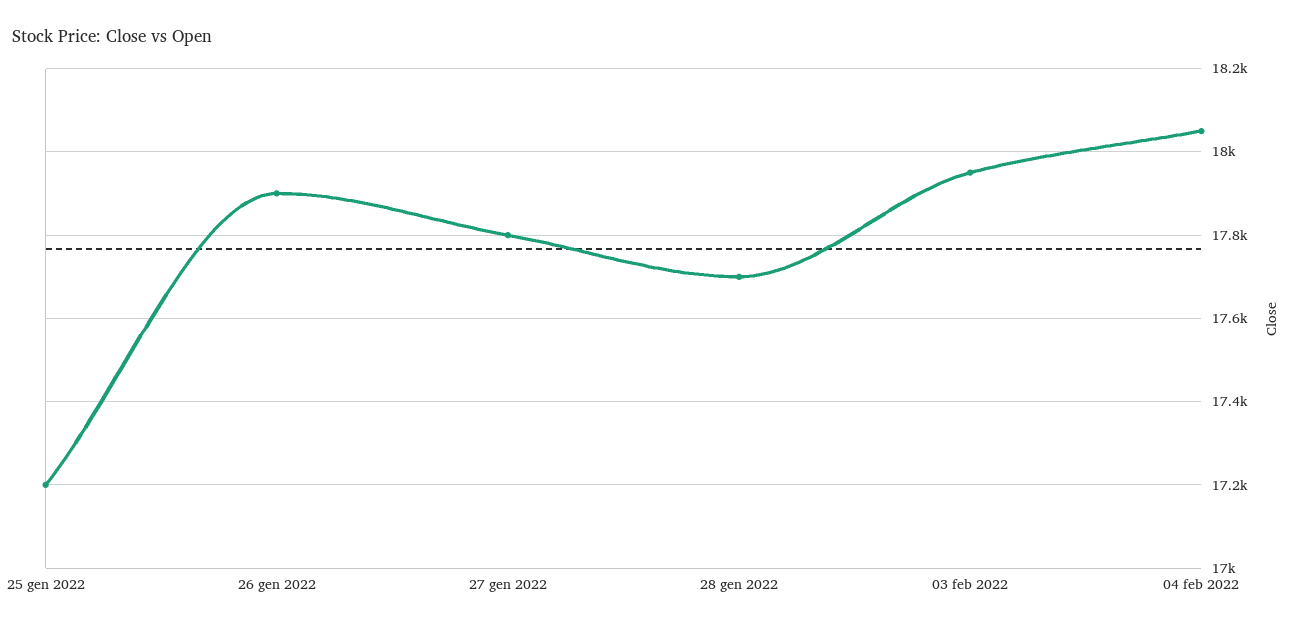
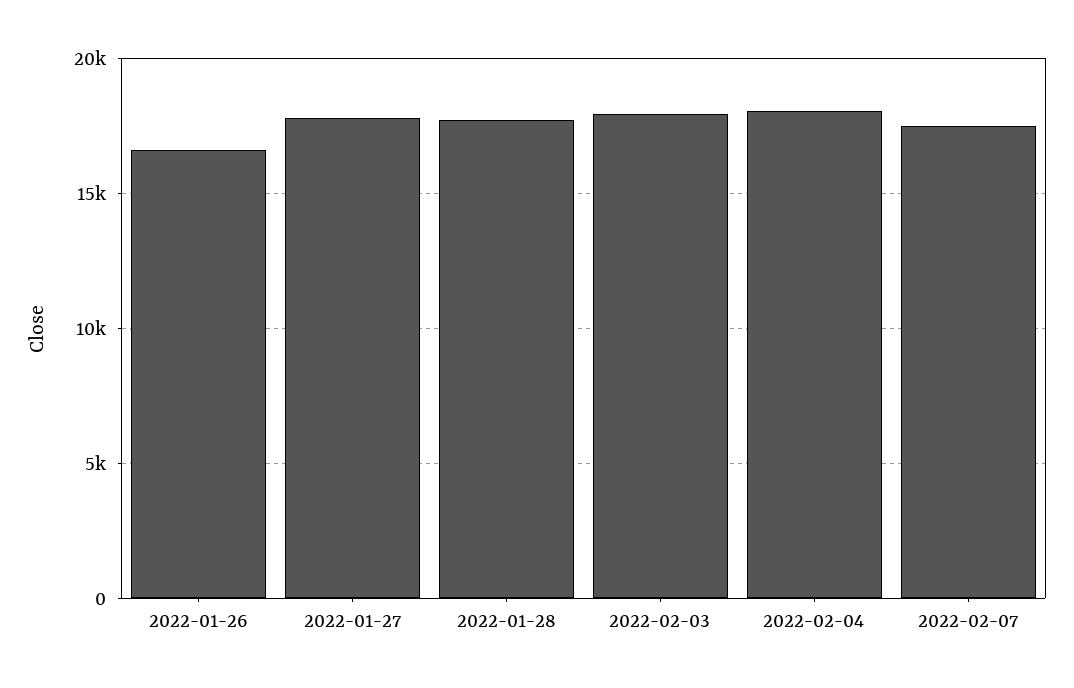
25 gen 2022: 17200 -> none
26 gen 2022: 17900 -> 16500
2022-02-07: none -> 17500

